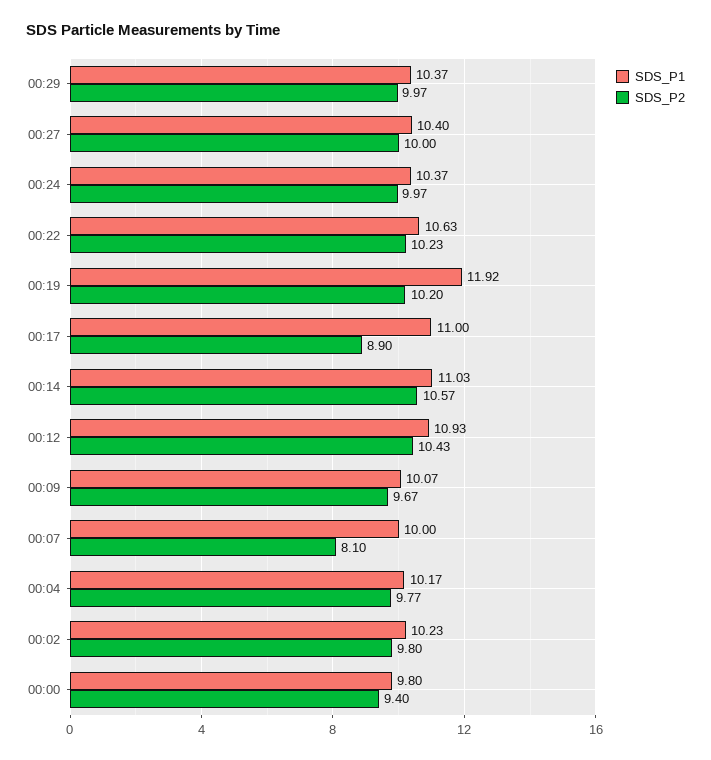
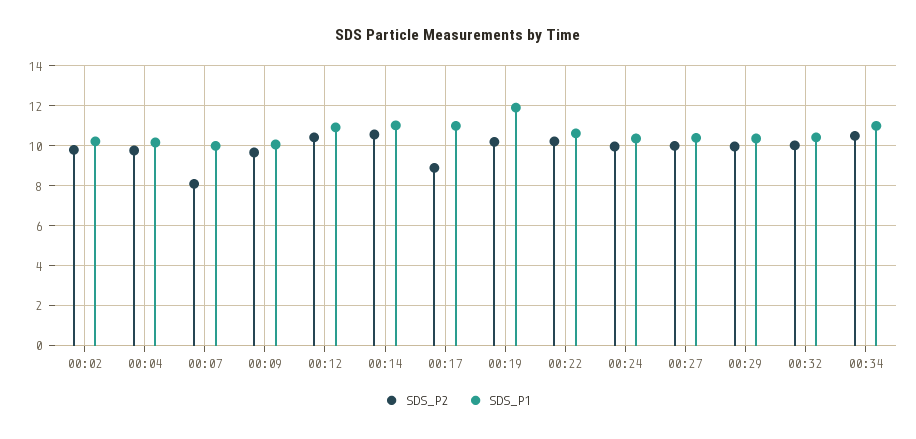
SDS_P1, 00:00: 9.8 -> none
SDS_P2, 00:00: 9.4 -> none
SDS_P2, 00:32: none -> 10
SDS_P1, 00:32: none -> 10.5
SDS_P2, 00:34: none -> 10.5
SDS_P1, 00:34: none -> 11

